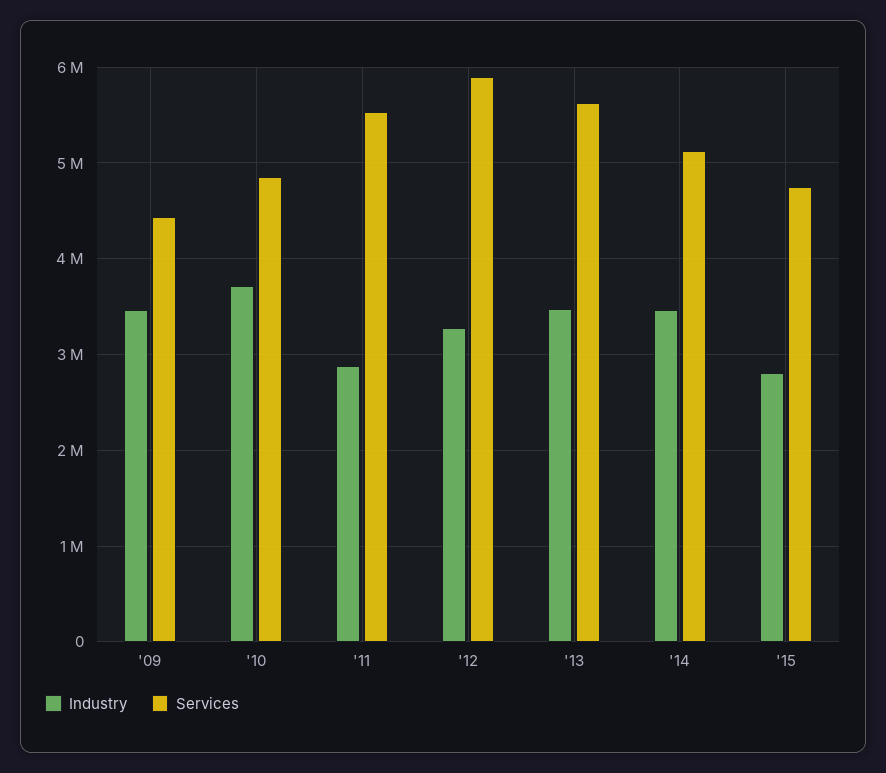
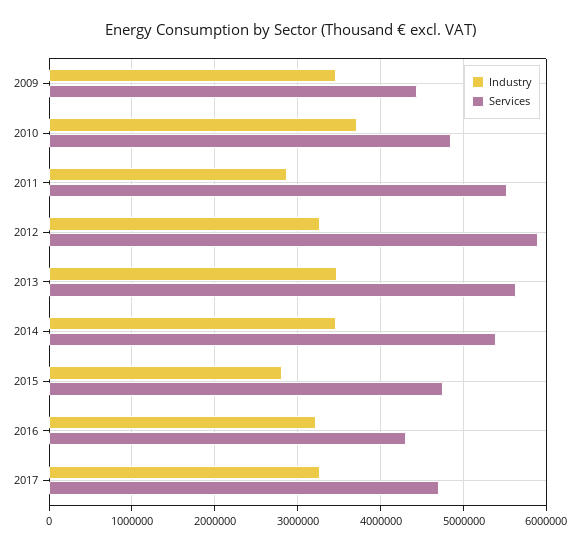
Services, '14: 5100000 -> 5400000
Industry, 2016: none -> 3200000
Services, 2016: none -> 4300000
Industry, 2017: none -> 3300000
Services, 2017: none -> 4700000

